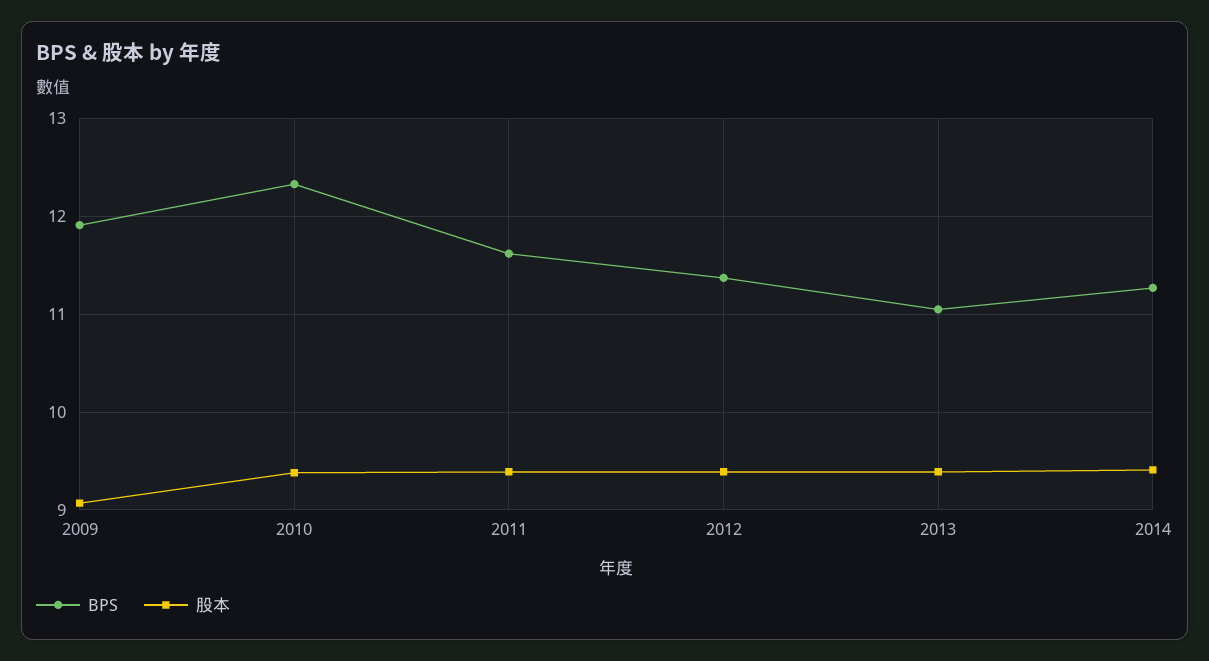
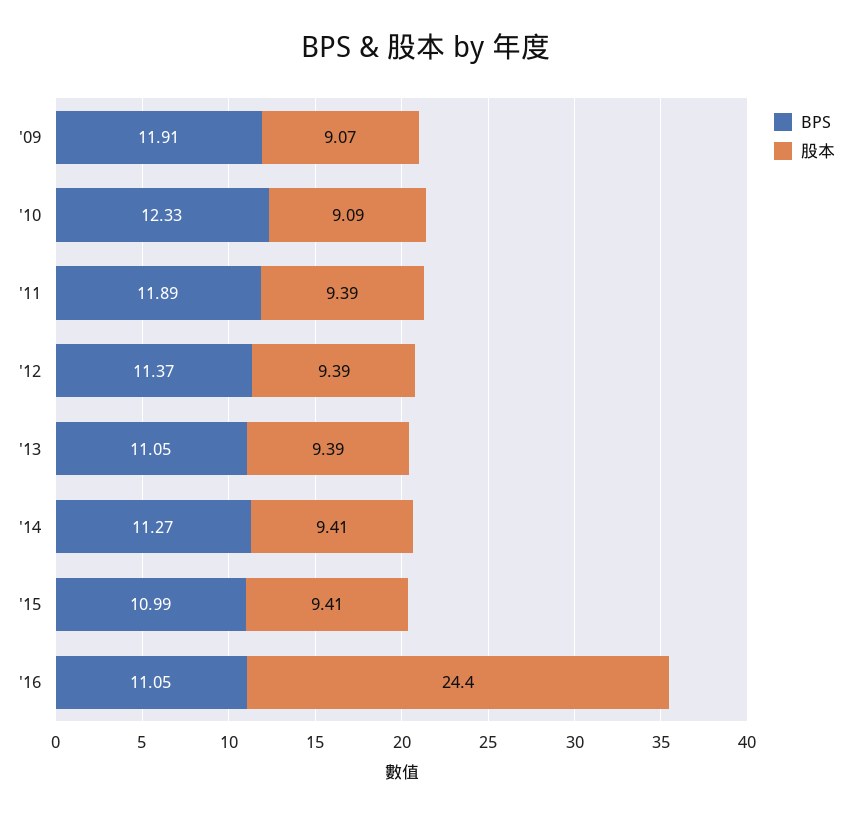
股本, 2010: 9.4 -> 9.09
BPS, 2011: 11.6 -> 11.89
BPS, '15: none -> 10.99
股本, '15: none -> 9.41
BPS, '16: none -> 11.05
股本, '16: none -> 24.4

